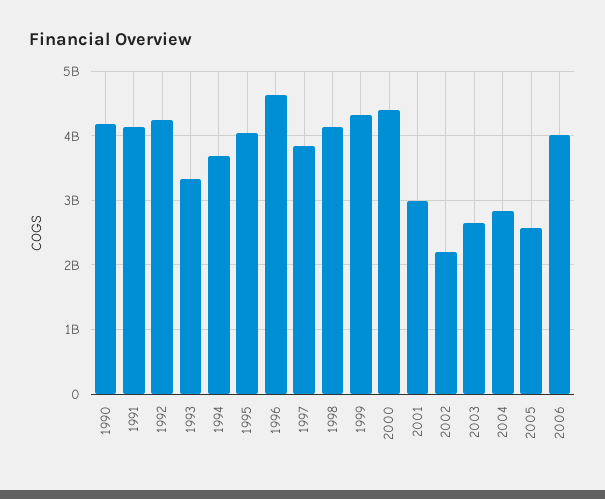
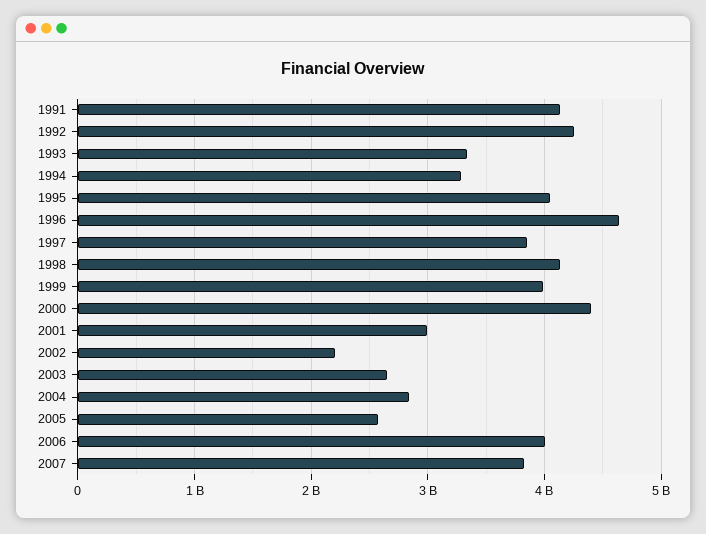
1990: 4200000000 -> none
1994: 3700000000 -> 3300000000
1999: 4300000000 -> 4000000000
2007: none -> 3800000000

